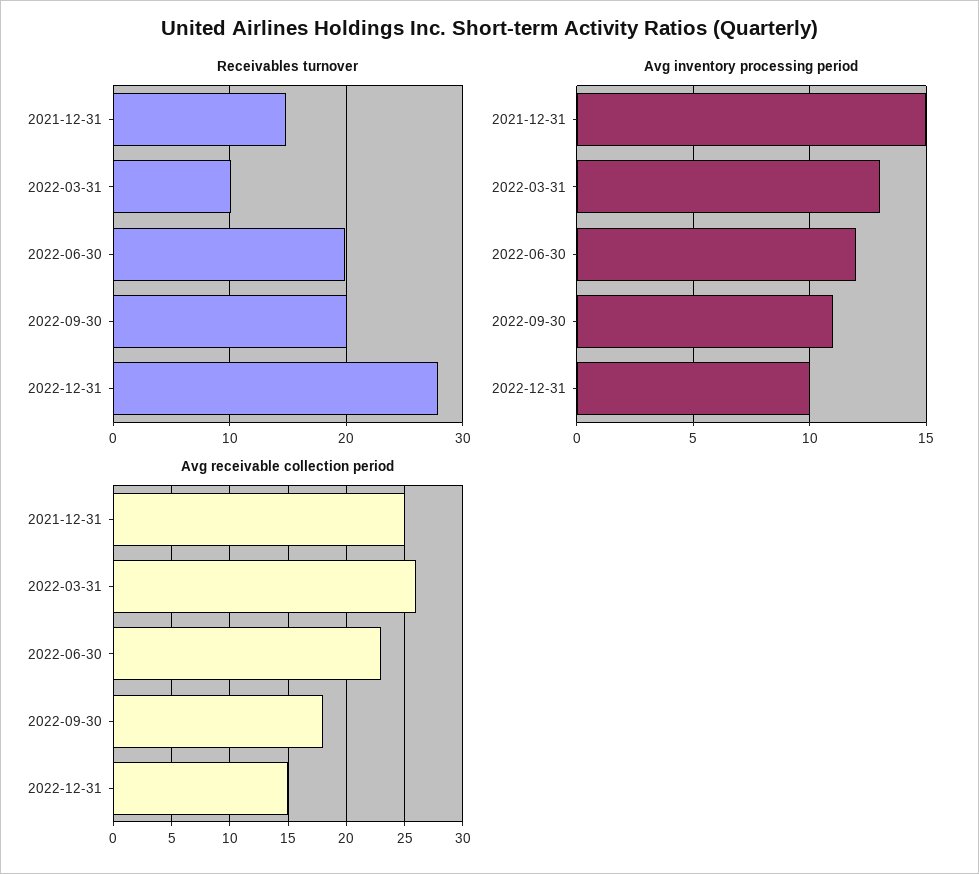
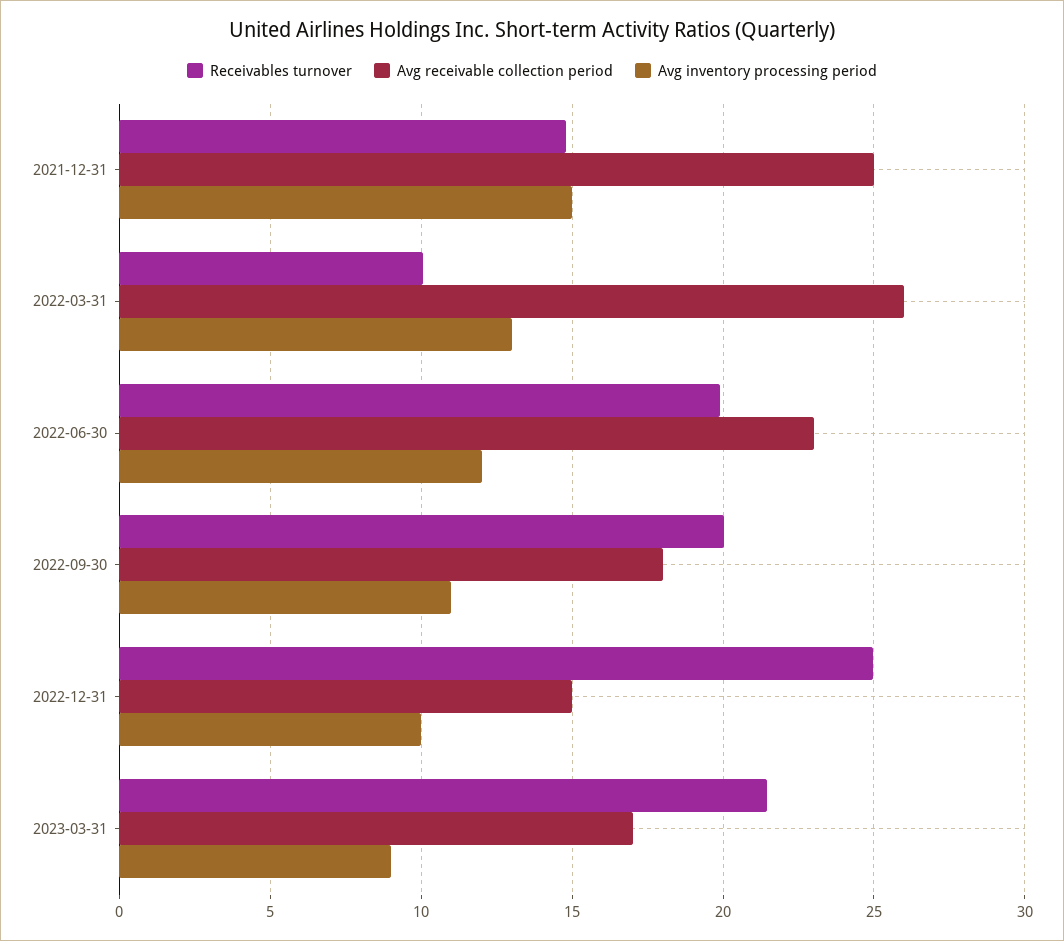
Receivables turnover, 2022-12-31: 28 -> 25
Receivables turnover, 2023-03-31: none -> 21.5
Avg receivable collection period, 2023-03-31: none -> 17
Avg inventory processing period, 2023-03-31: none -> 9

